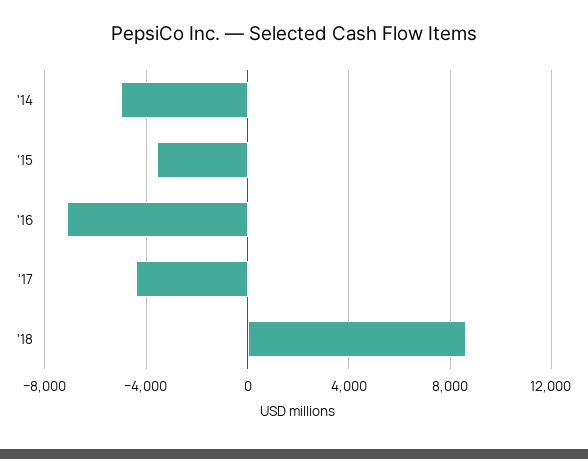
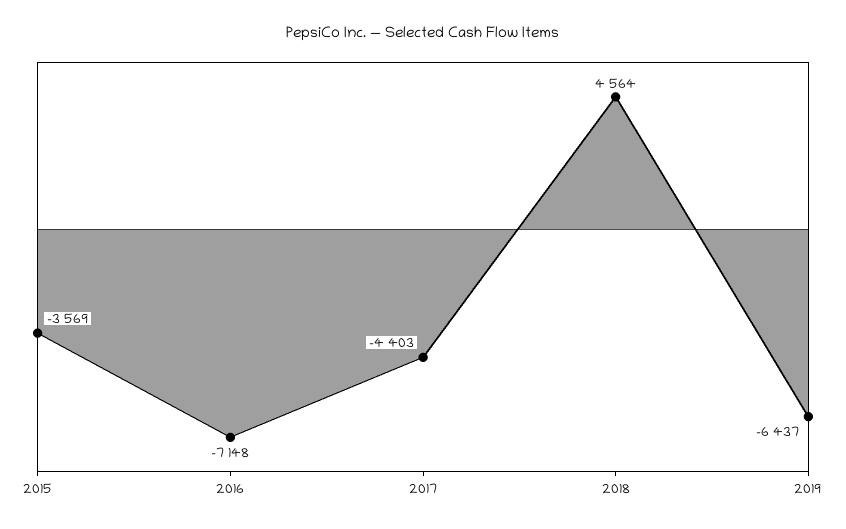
'14: -5000 -> none
'18: 8500 -> 4564
2019: none -> -6437

